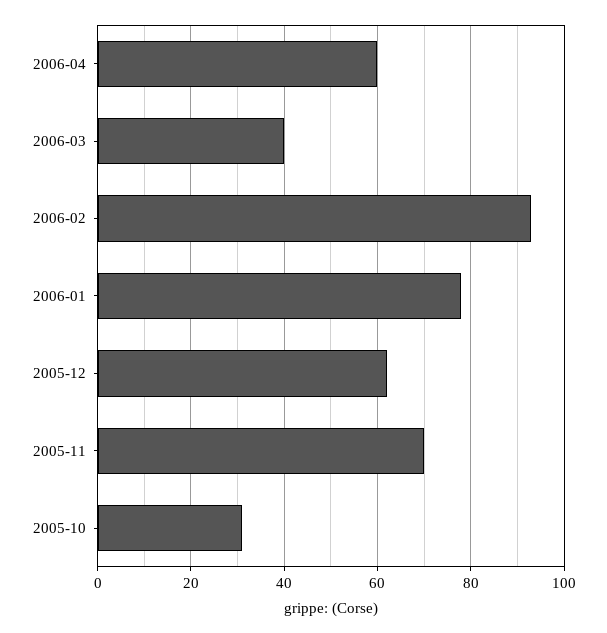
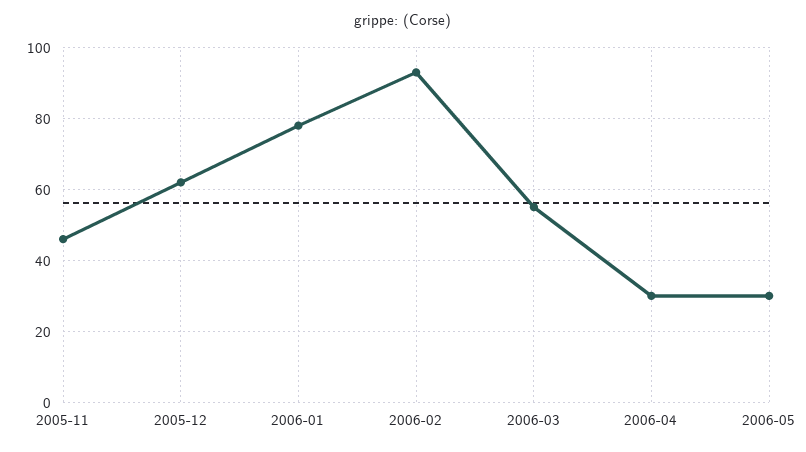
2006-04: 60 -> 30
2006-03: 40 -> 55
2005-11: 70 -> 45
2005-10: 30 -> none
2006-05: none -> 30

